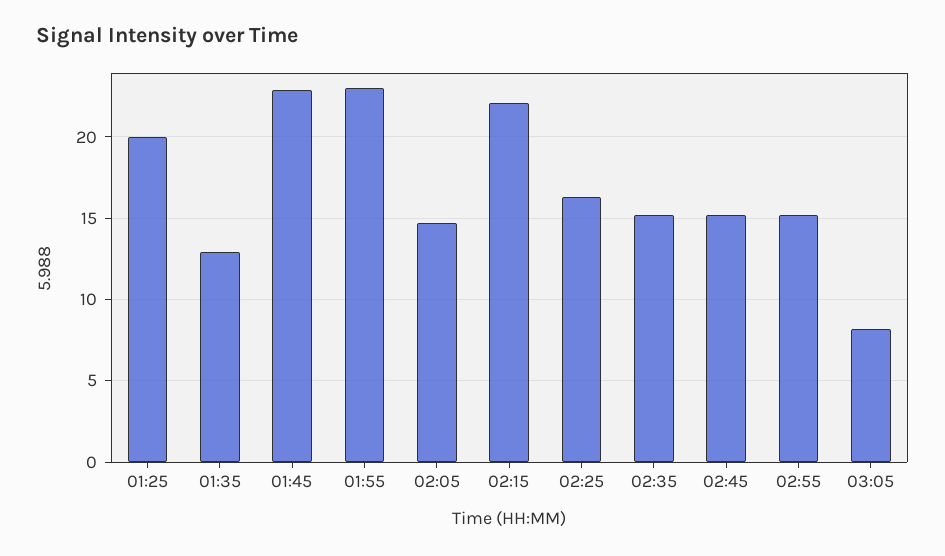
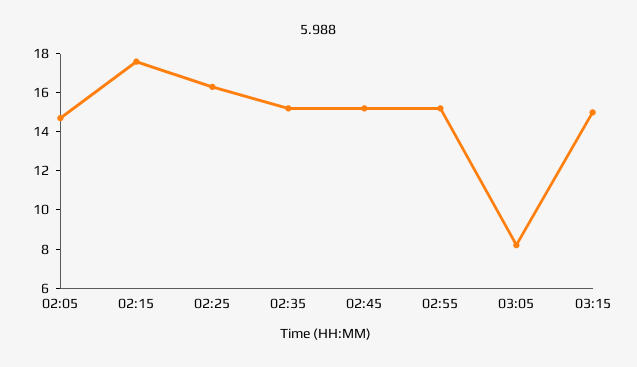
01:25: 20 -> none
01:35: 13 -> none
01:45: 23 -> none
01:55: 23 -> none
02:15: 22 -> 17.5
03:15: none -> 15

